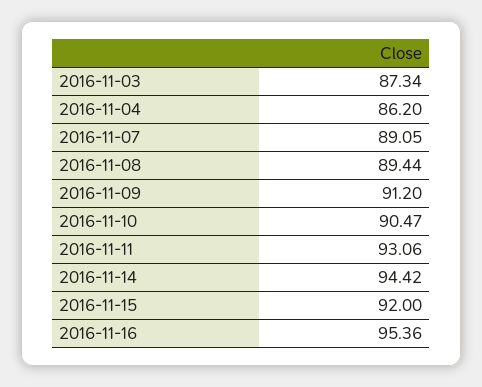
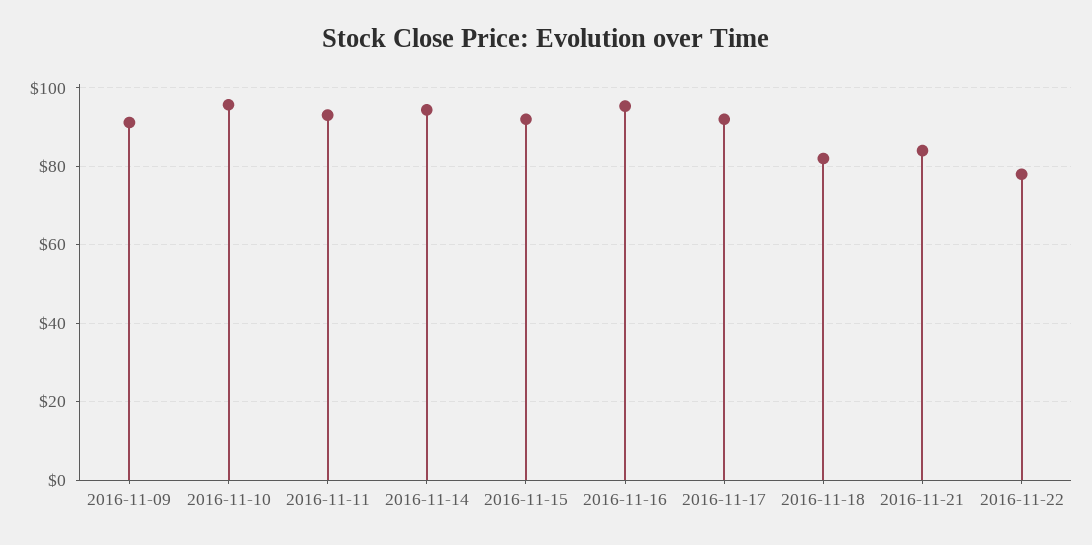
2016-11-03: 87.34 -> none
2016-11-04: 86.2 -> none
2016-11-07: 89.05 -> none
2016-11-08: 89.44 -> none
2016-11-10: 90.47 -> 96
2016-11-17: none -> 92
2016-11-18: none -> 82
2016-11-21: none -> 84
2016-11-22: none -> 78

